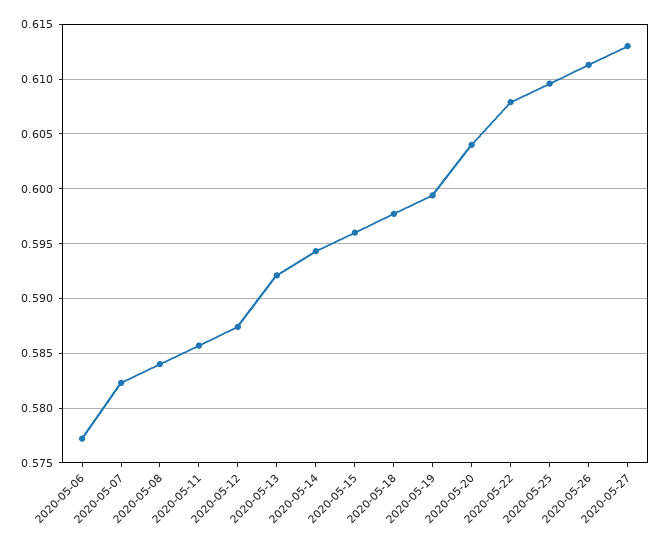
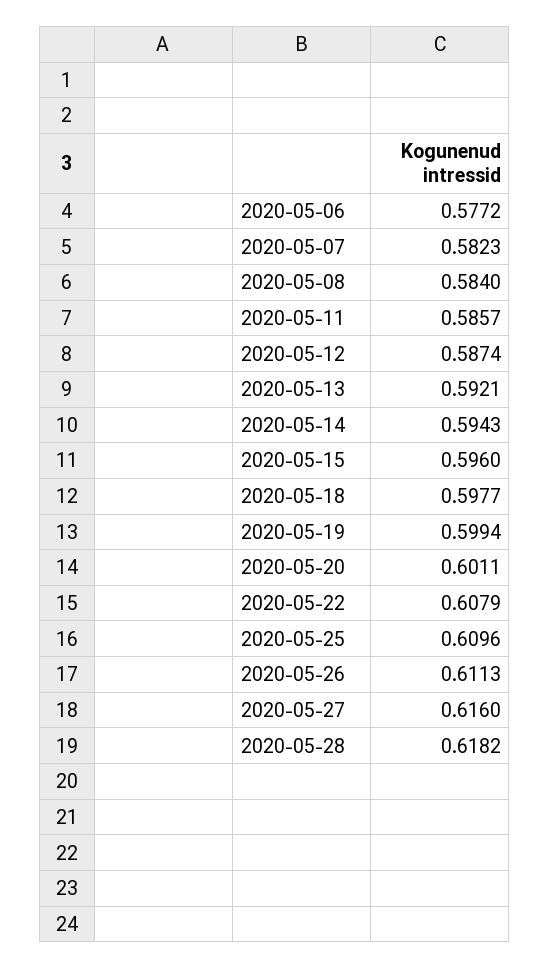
2020-05-20: 0.604 -> 0.6011
2020-05-27: 0.613 -> 0.616
2020-05-28: none -> 0.6182

